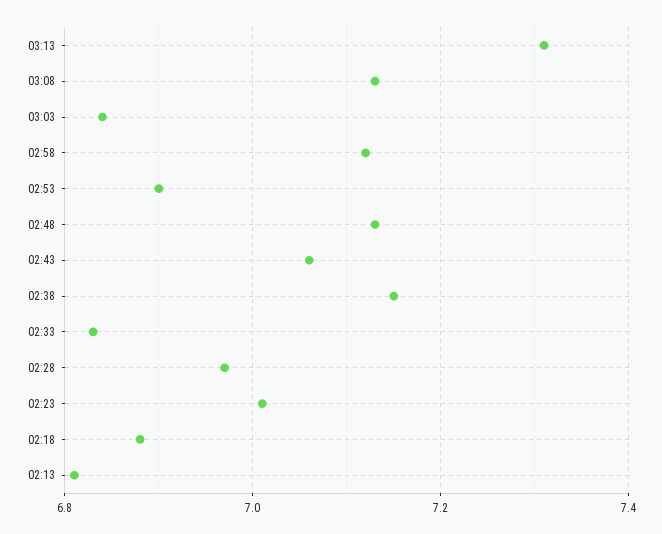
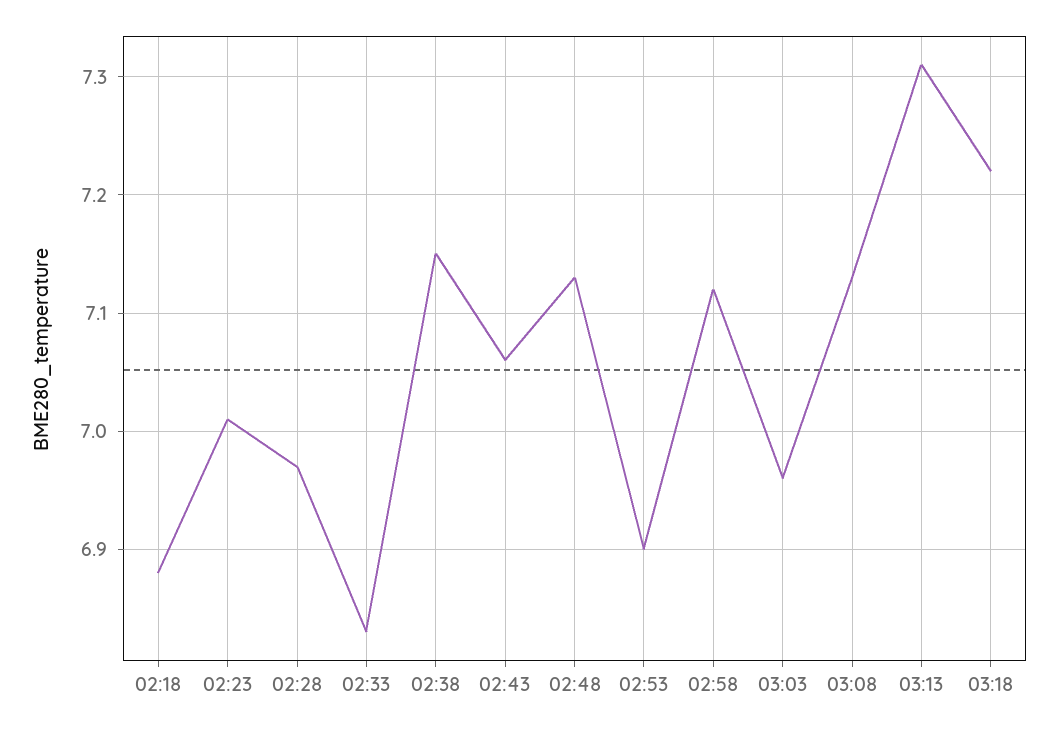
03:03: 6.85 -> 6.96
02:13: 6.8 -> none
03:18: none -> 7.22

